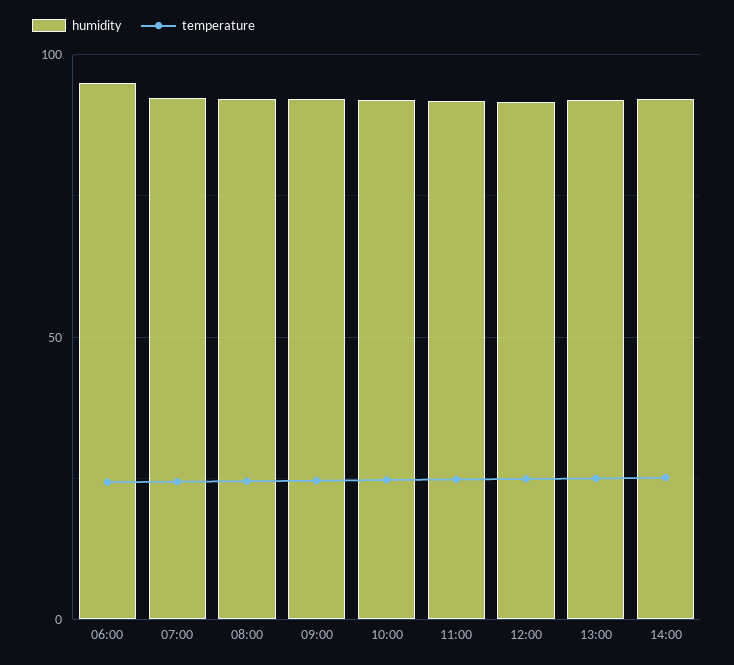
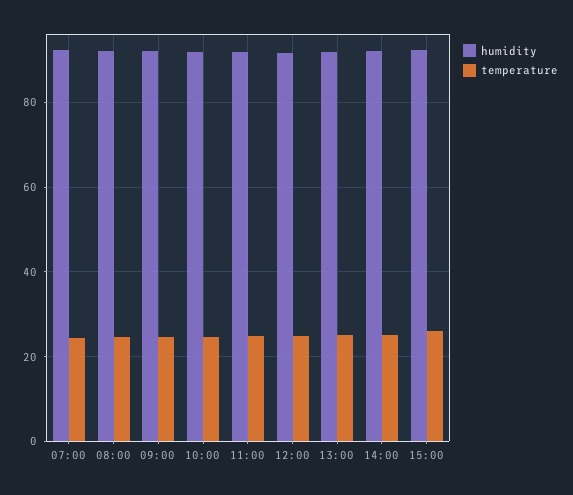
humidity, 06:00: 95 -> none
temperature, 06:00: 25 -> none
humidity, 15:00: none -> 92
temperature, 15:00: none -> 26

